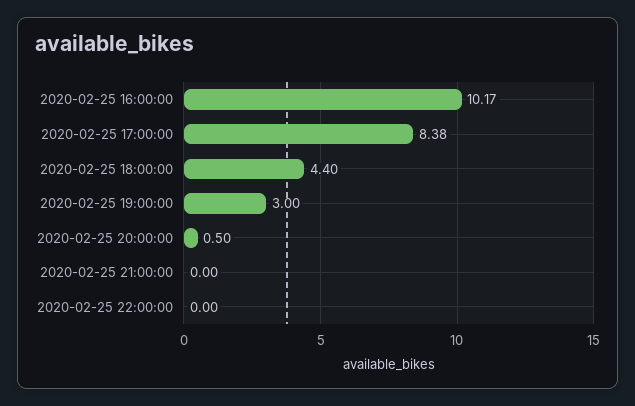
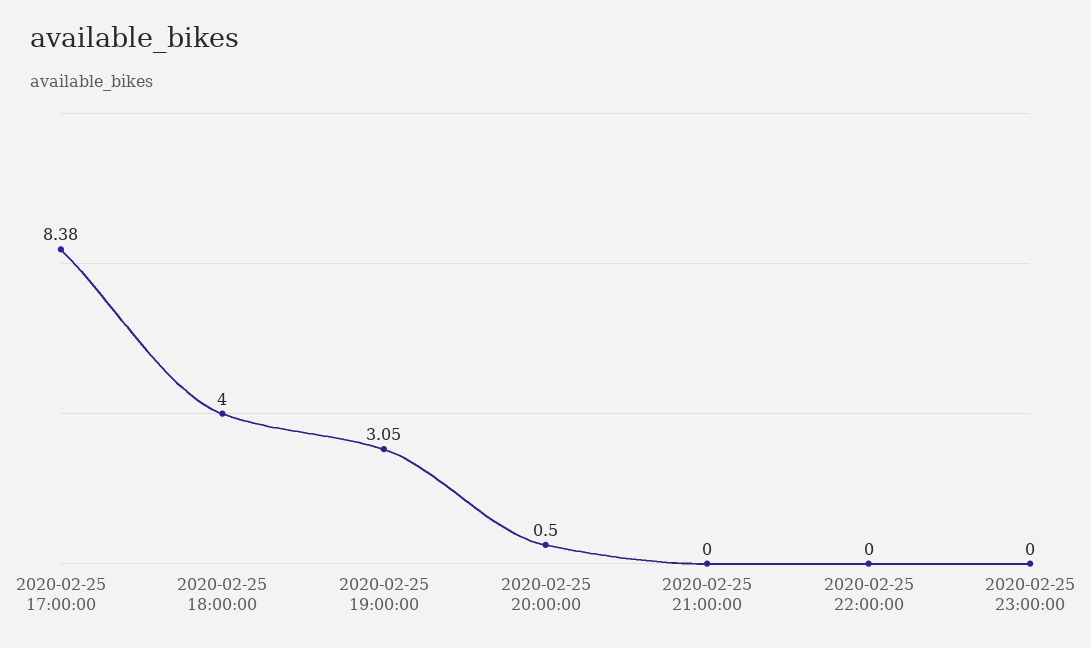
2020-02-25 16:00:00: 10.17 -> none
2020-02-25 18:00:00: 4.4 -> 4
2020-02-25 19:00:00: 3 -> 3.05
2020-02-25 23:00:00: none -> 0

